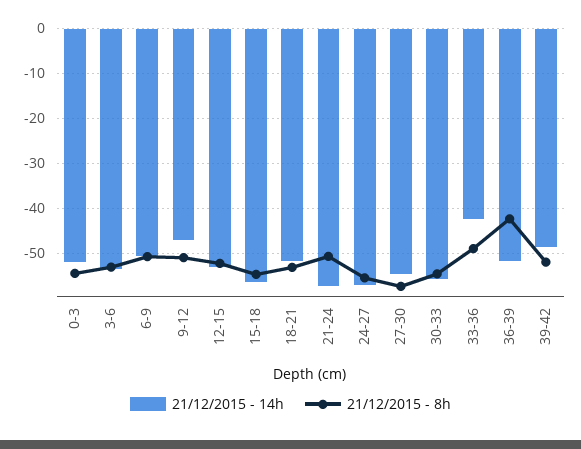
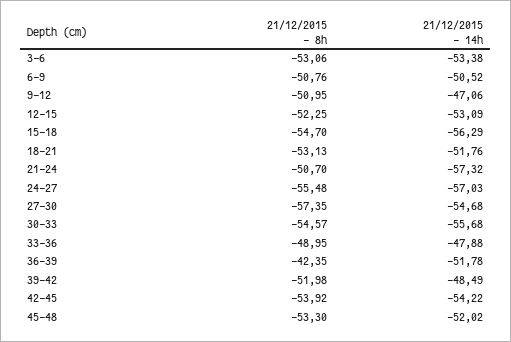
21/12/2015 - 14h, 0-3: -52 -> none
21/12/2015 - 8h, 0-3: -54 -> none
21/12/2015 - 14h, 33-36: -42 -> -47.88
21/12/2015 - 8h, 42-45: none -> -53.92
21/12/2015 - 14h, 42-45: none -> -54.22
21/12/2015 - 8h, 45-48: none -> -53.3
21/12/2015 - 14h, 45-48: none -> -52.02

